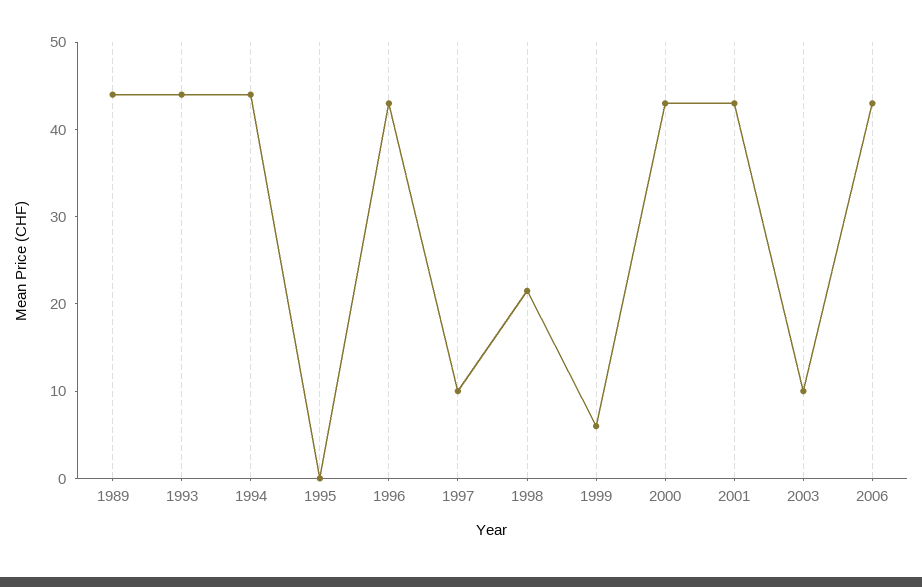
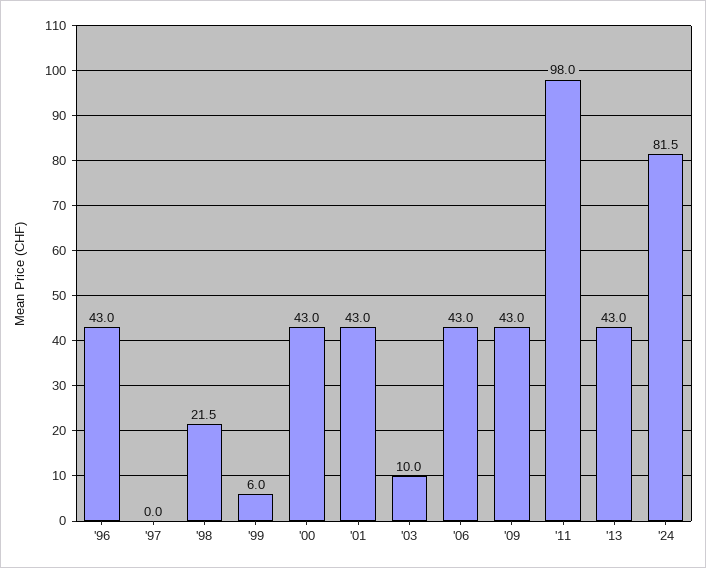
1989: 44 -> none
1993: 44 -> none
1994: 44 -> none
1995: 0 -> none
1997: 10 -> 0
'09: none -> 43
'11: none -> 98
'13: none -> 43
'24: none -> 81.5

